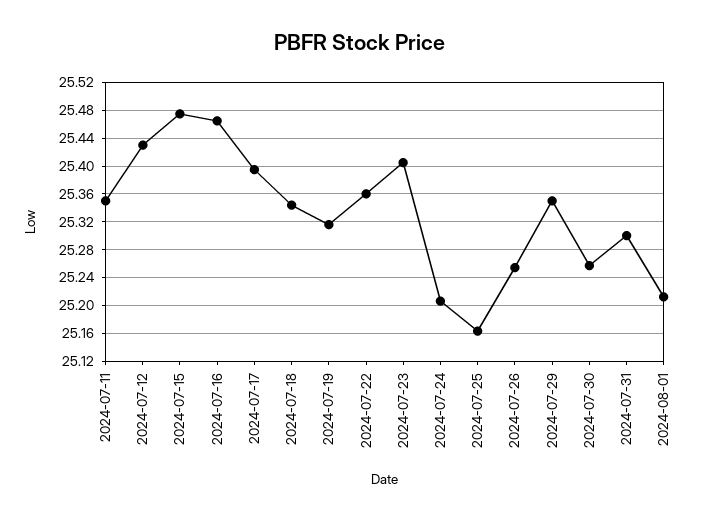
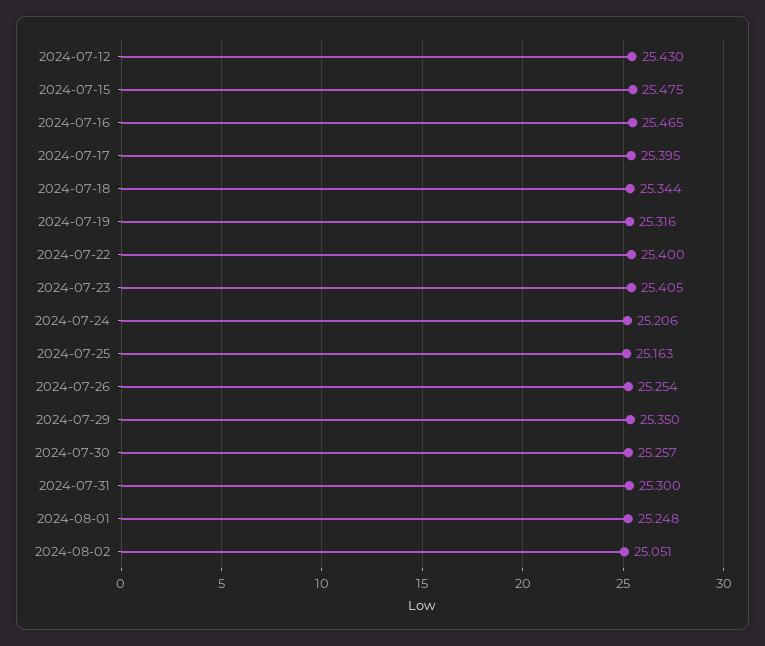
2024-07-11: 25.35 -> none
2024-07-22: 25.36 -> 25.4
2024-08-01: 25.21 -> 25.248
2024-08-02: none -> 25.051

